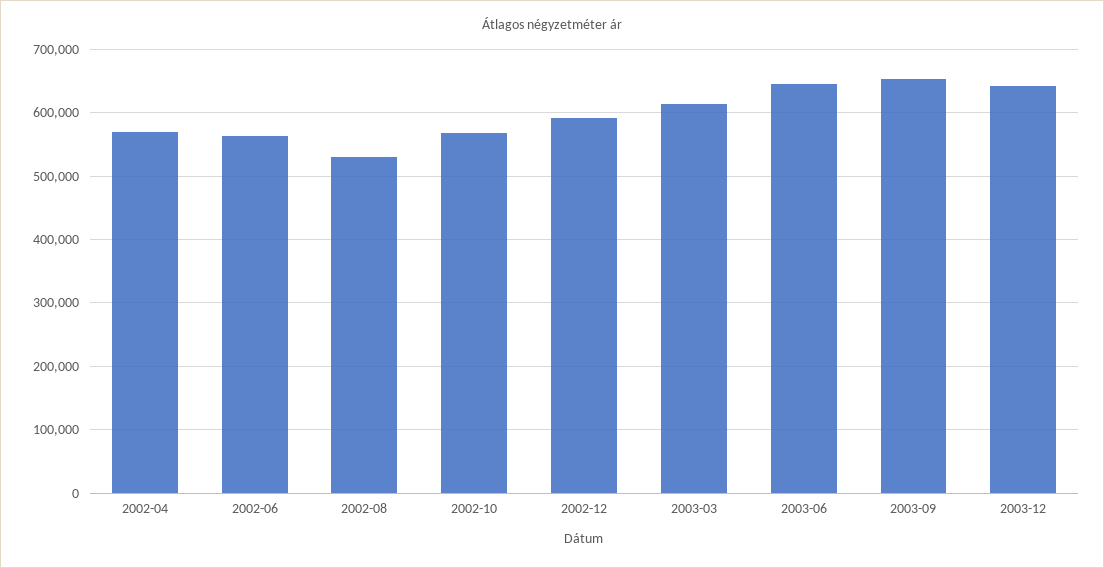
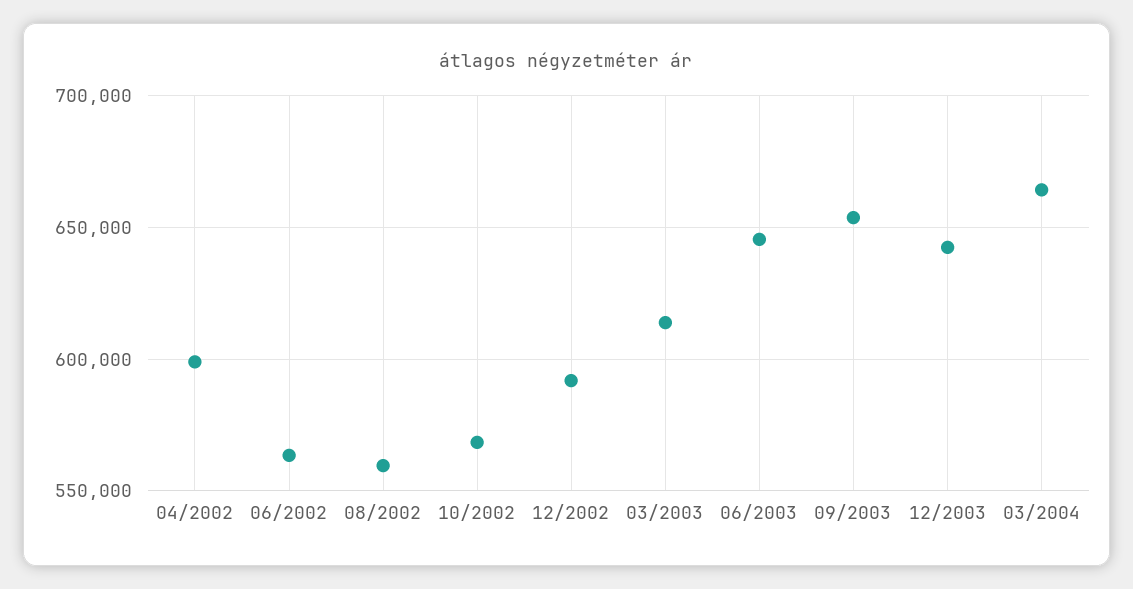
2002-04: 570000 -> 600000
2002-08: 530000 -> 560000
03/2004: none -> 665000

